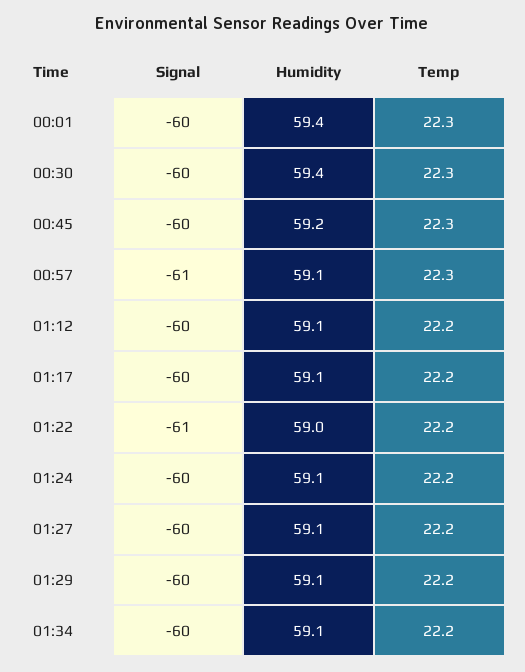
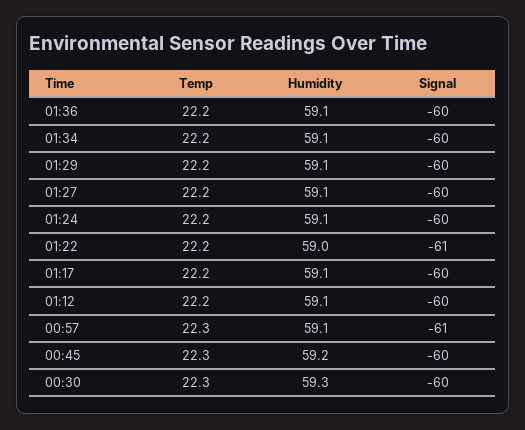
Signal, 00:01: -60 -> none
Humidity, 00:01: 59.4 -> none
Temp, 00:01: 22.3 -> none
Humidity, 00:30: 59.4 -> 59.3
Temp, 01:36: none -> 22.2
Humidity, 01:36: none -> 59.1
Signal, 01:36: none -> -60

